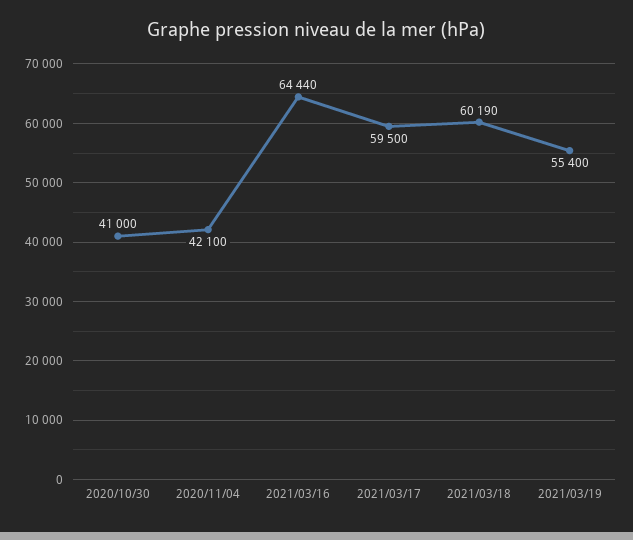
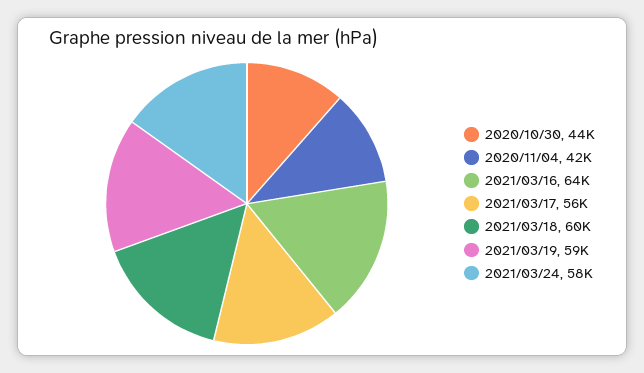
2020/10/30: 41000 -> 44000
2021/03/17: 59500 -> 56000
2021/03/19: 55400 -> 59000
2021/03/24: none -> 58000

